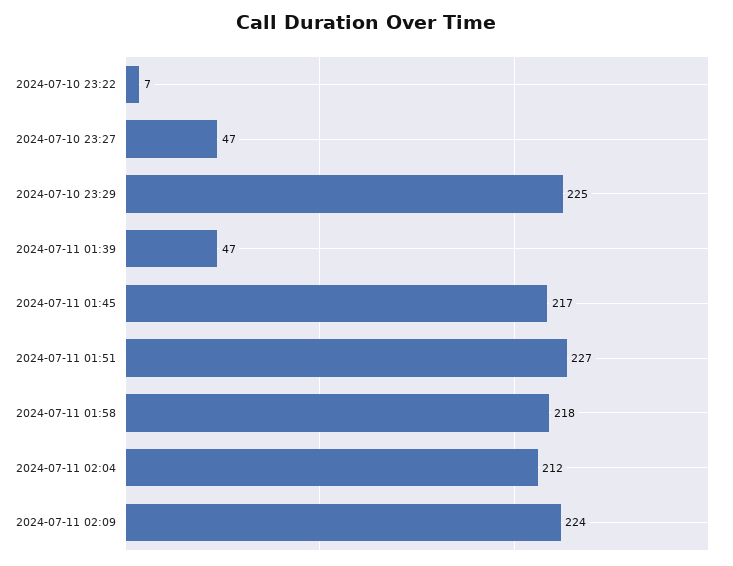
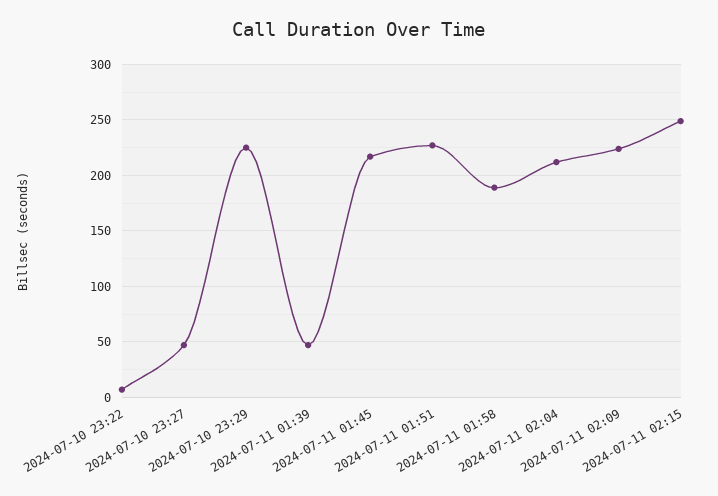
2024-07-11 01:58: 218 -> 190
2024-07-11 02:15: none -> 250

